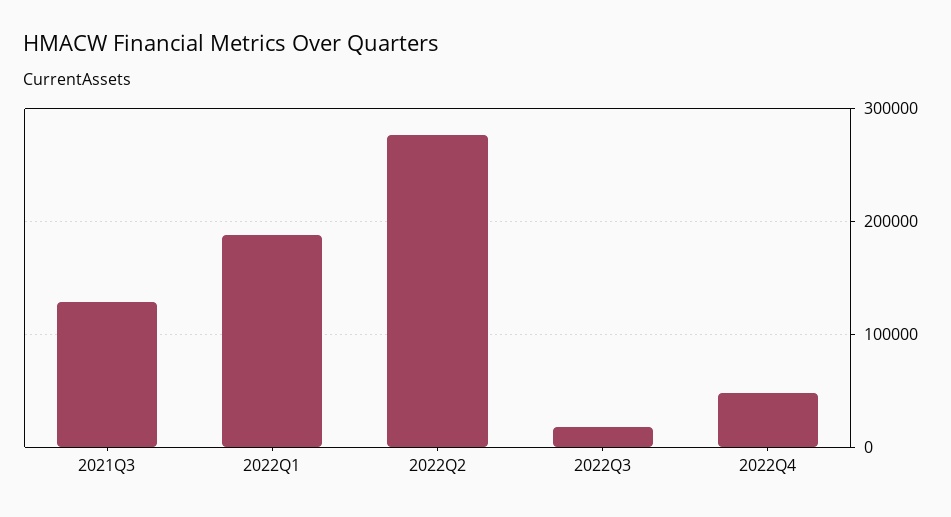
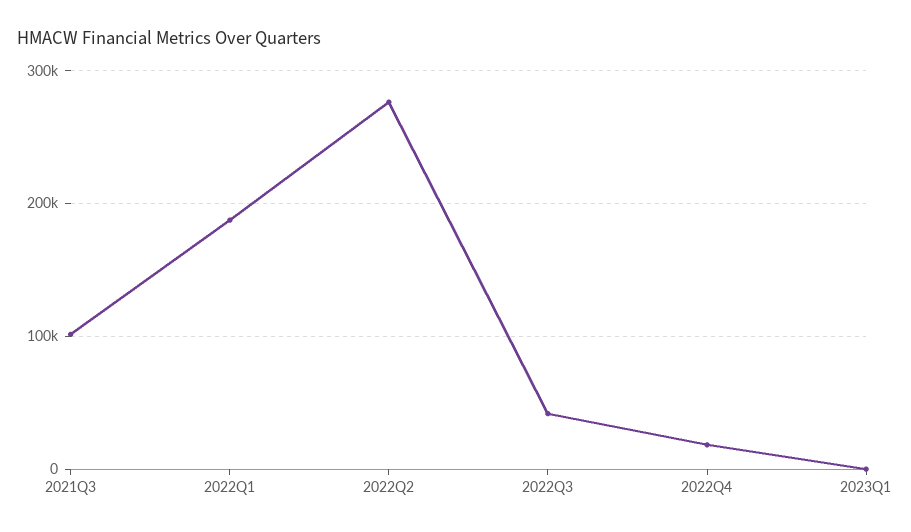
2021Q3: 130000 -> 100000
2022Q3: 20000 -> 40000
2022Q4: 50000 -> 20000
2023Q1: none -> 0

